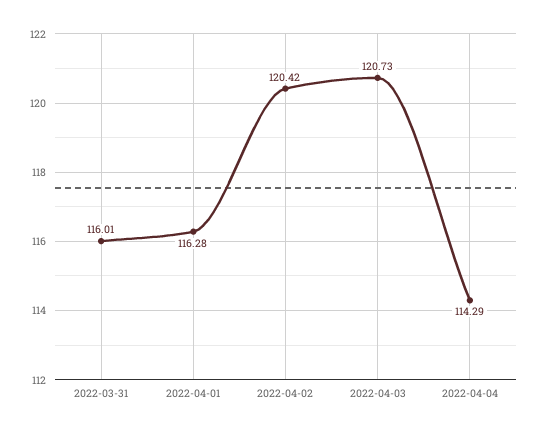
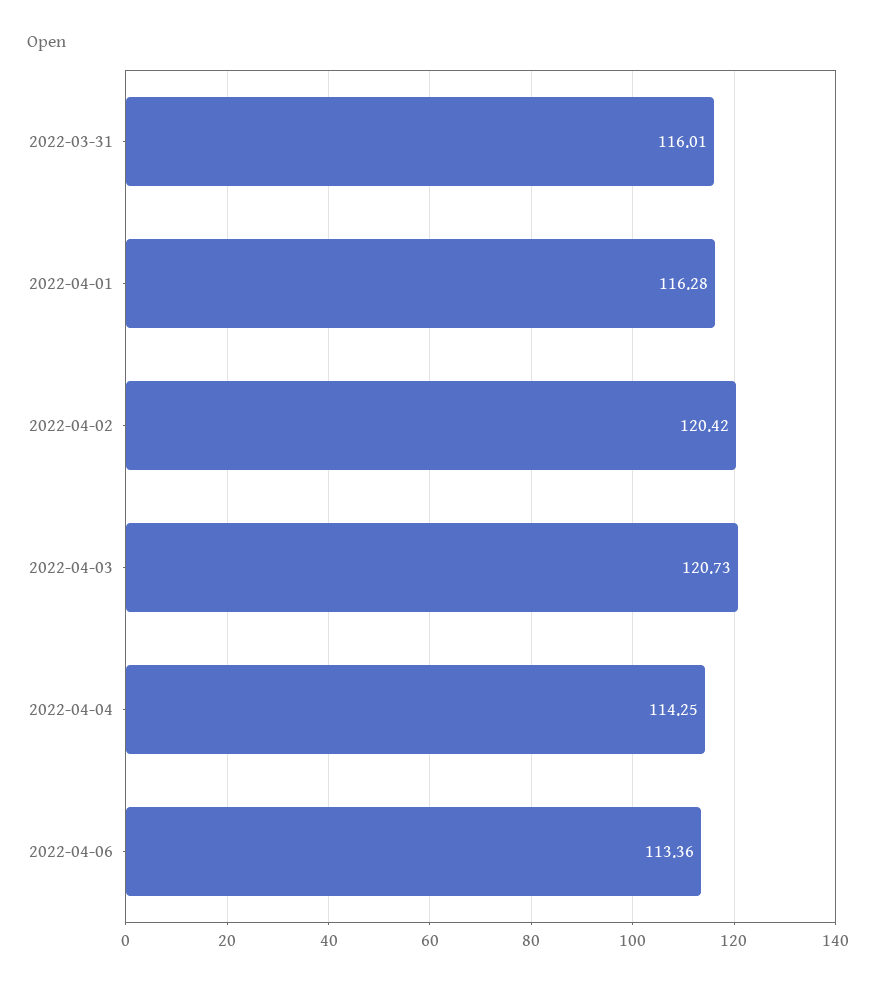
2022-04-04: 114.29 -> 114.25
2022-04-06: none -> 113.36

